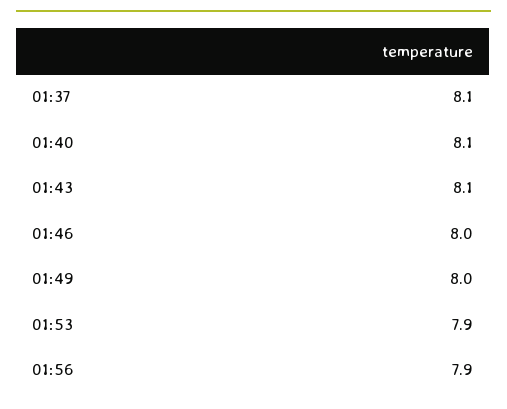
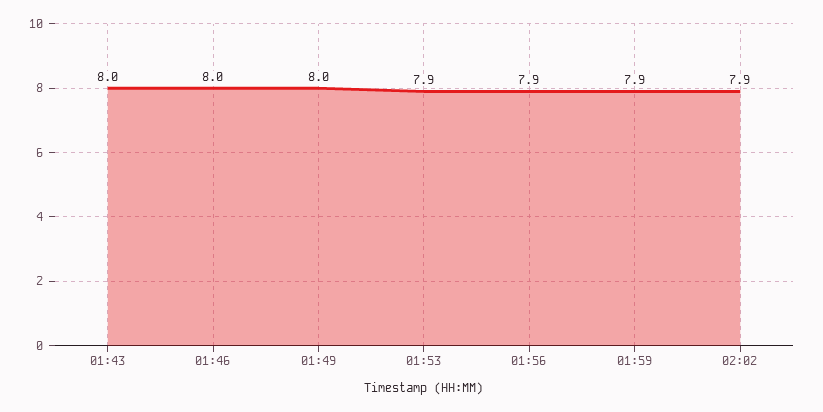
01:37: 8.1 -> none
01:40: 8.1 -> none
01:43: 8.1 -> 8
01:59: none -> 7.9
02:02: none -> 7.9

